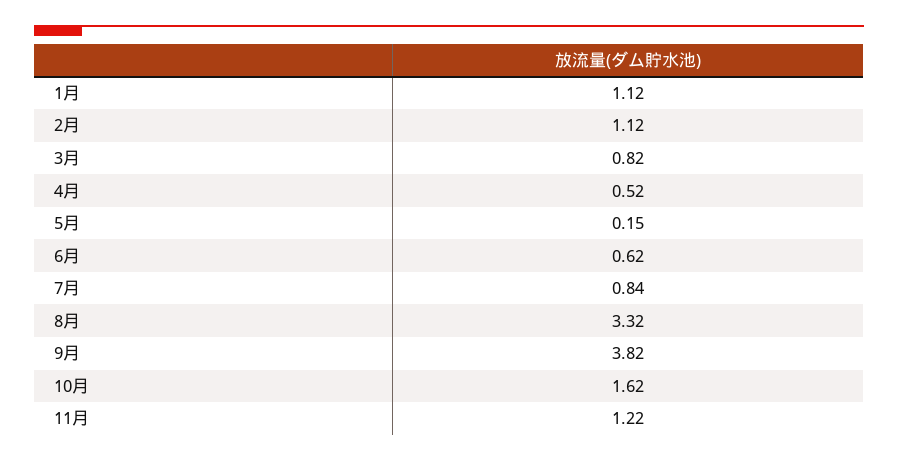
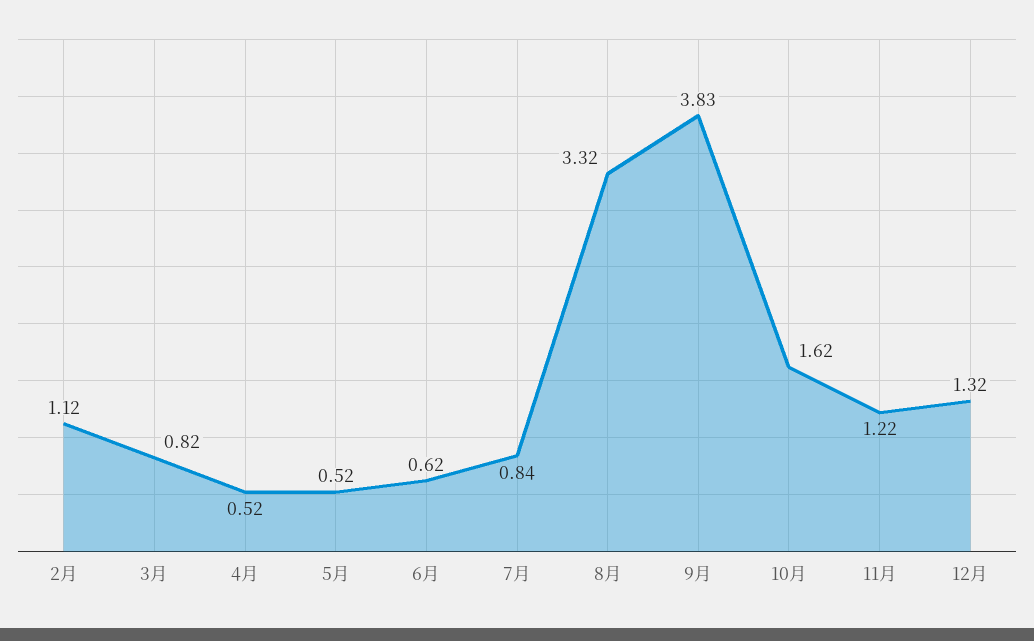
1月: 1.12 -> none
5月: 0.15 -> 0.52
9月: 3.82 -> 3.83
12月: none -> 1.32

